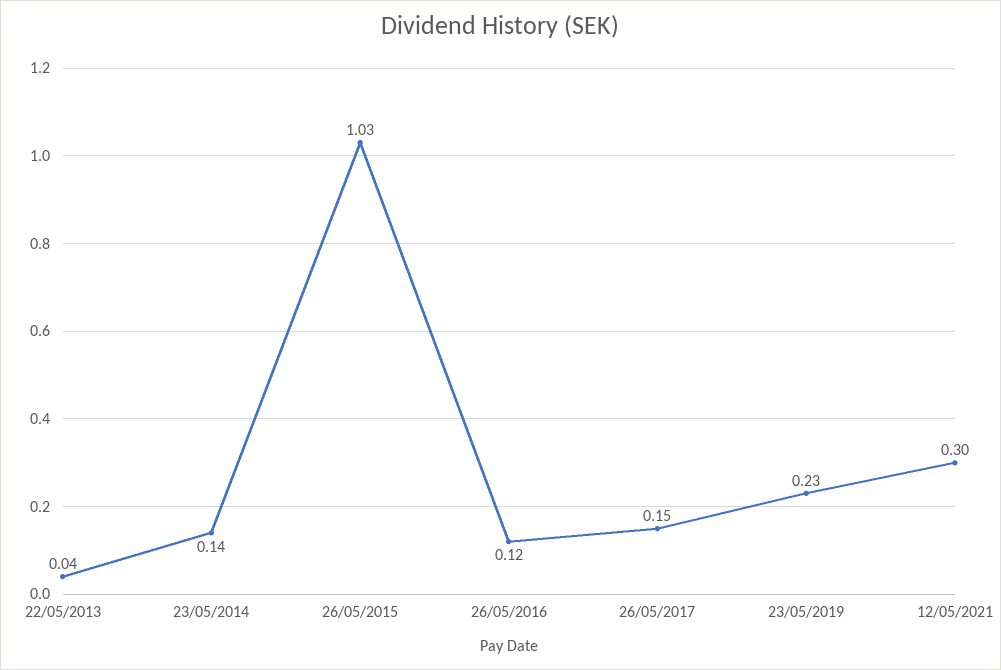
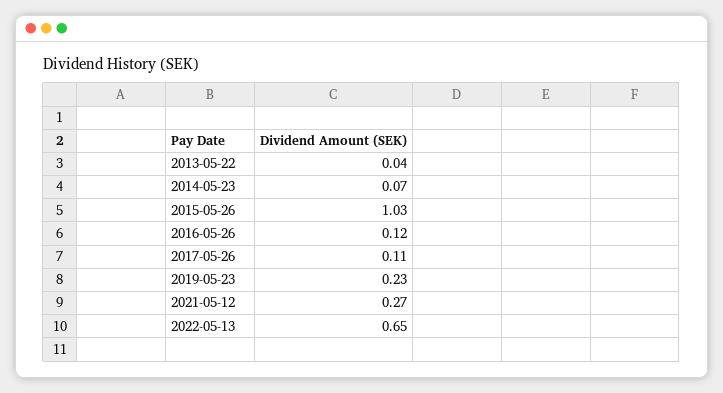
23/05/2014: 0.14 -> 0.07
26/05/2017: 0.15 -> 0.11
12/05/2021: 0.3 -> 0.27
2022-05-13: none -> 0.65

